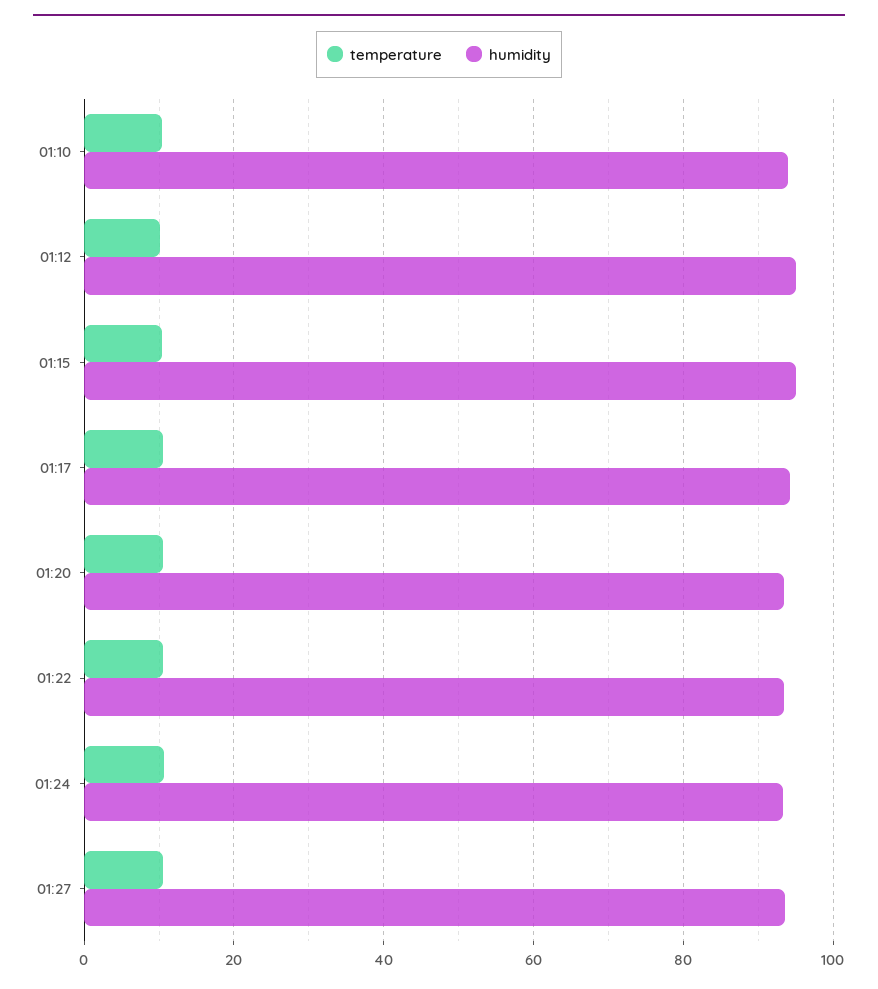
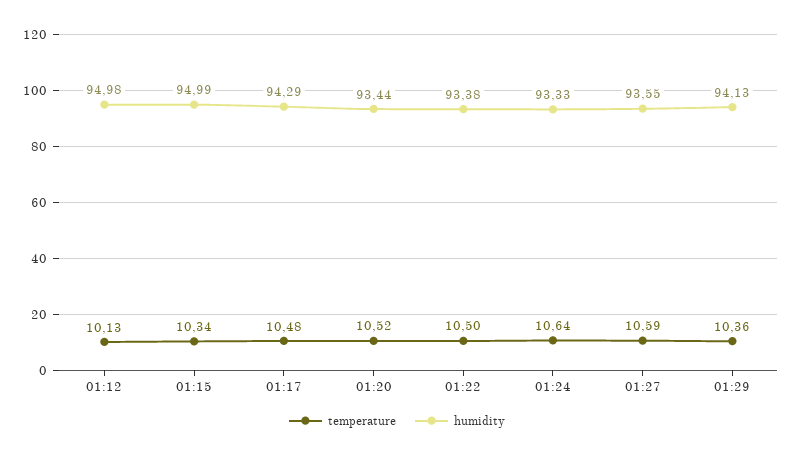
temperature, 01:10: 10 -> none
humidity, 01:10: 94 -> none
temperature, 01:29: none -> 10.36
humidity, 01:29: none -> 94.13

